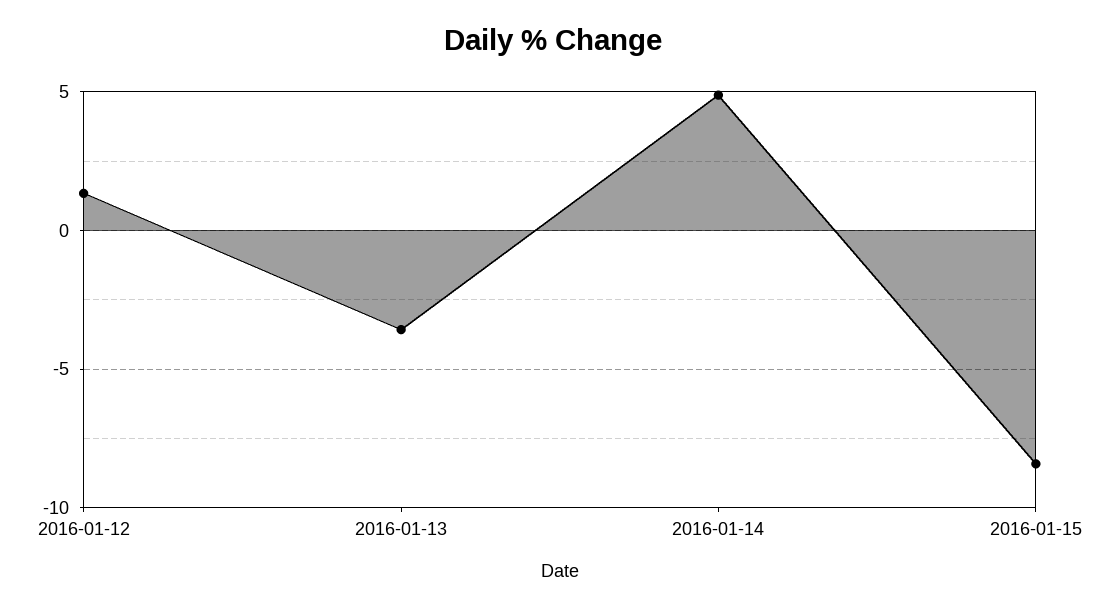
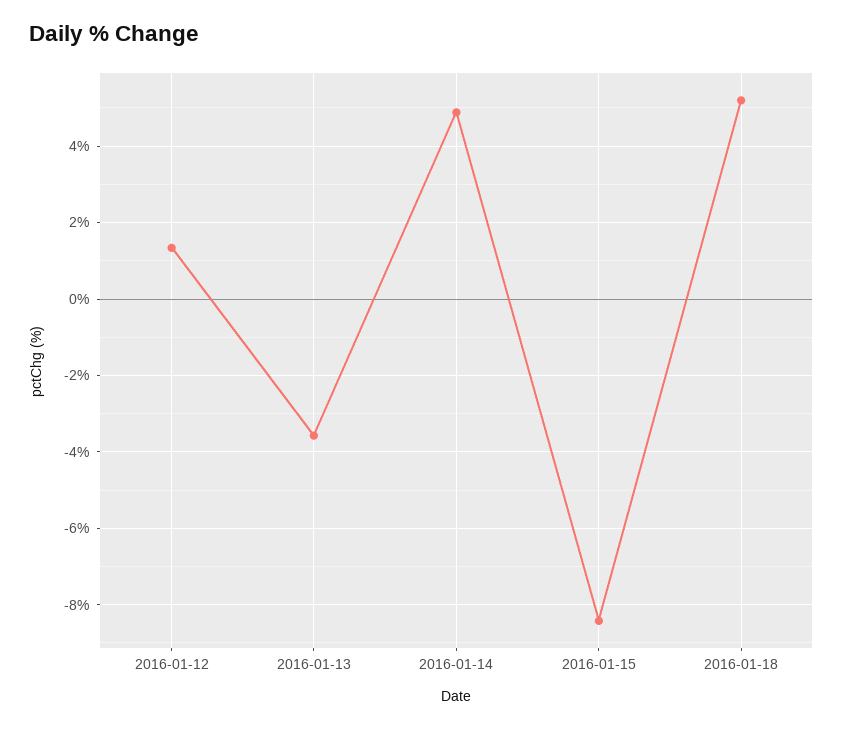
2016-01-18: none -> 5.2

